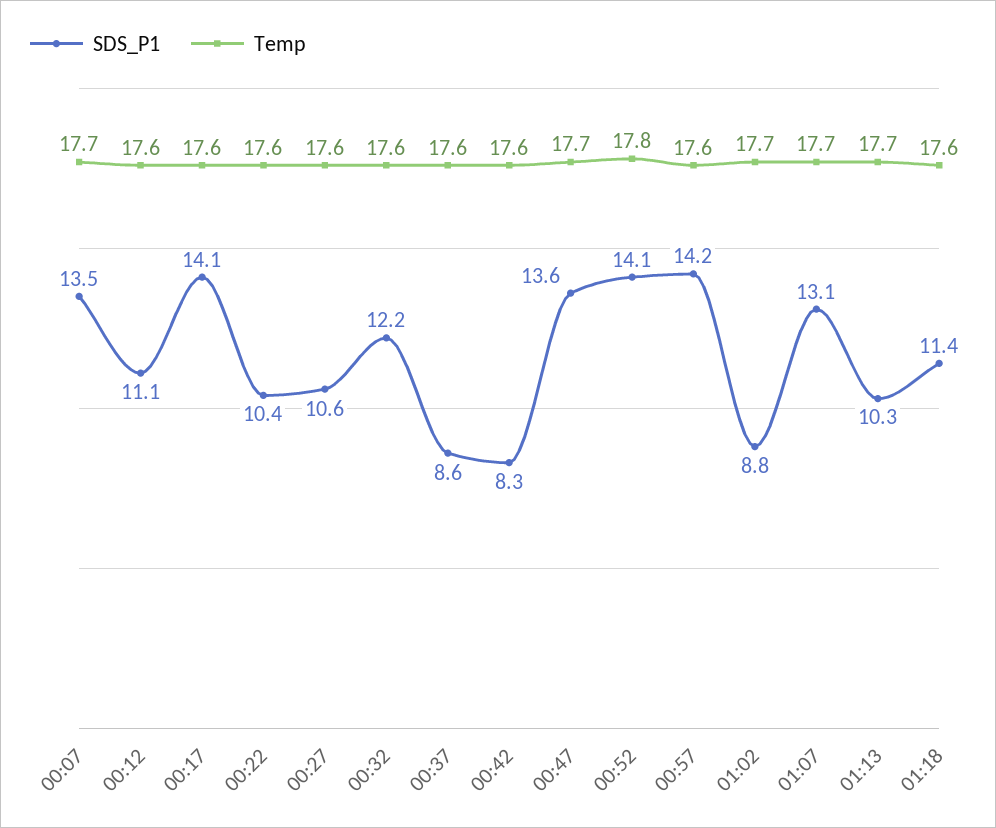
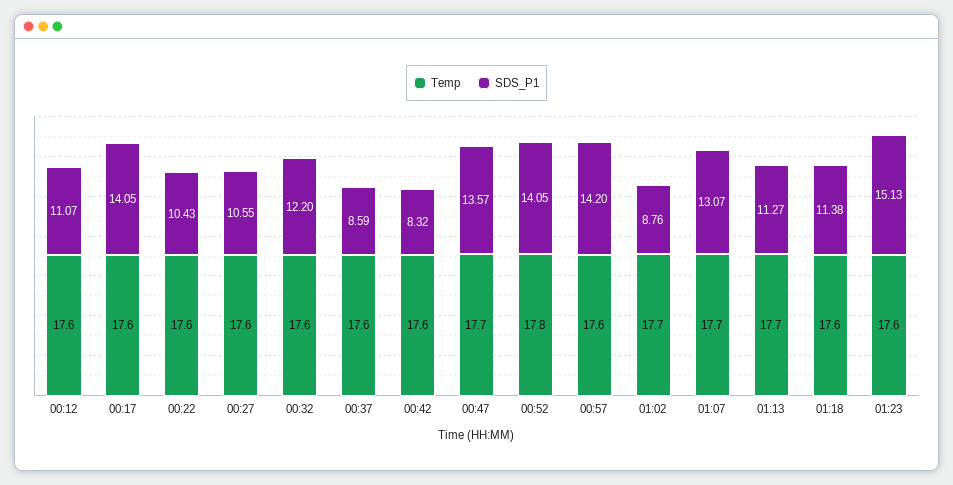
SDS_P1, 00:07: 13.5 -> none
Temp, 00:07: 17.7 -> none
SDS_P1, 01:13: 10.3 -> 11.27
Temp, 01:23: none -> 17.6
SDS_P1, 01:23: none -> 15.13

